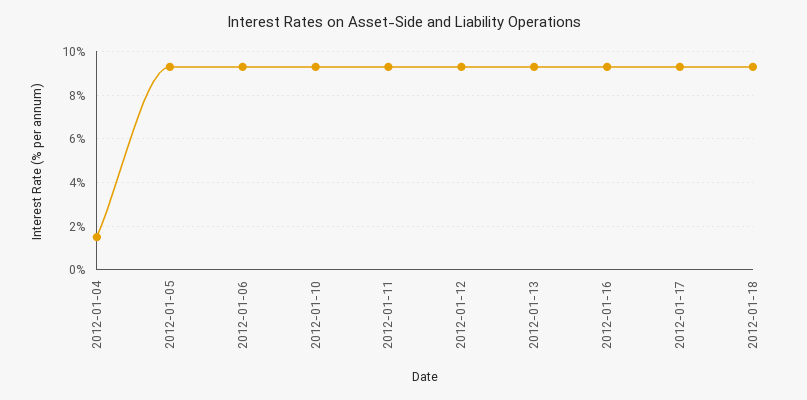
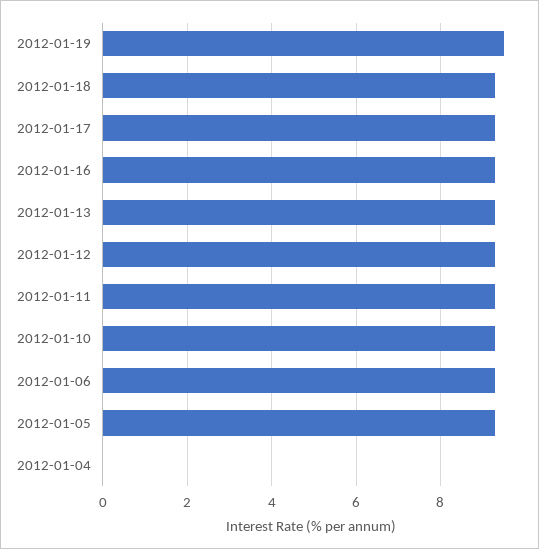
2012-01-04: 1.5 -> 0
2012-01-19: none -> 9.5

